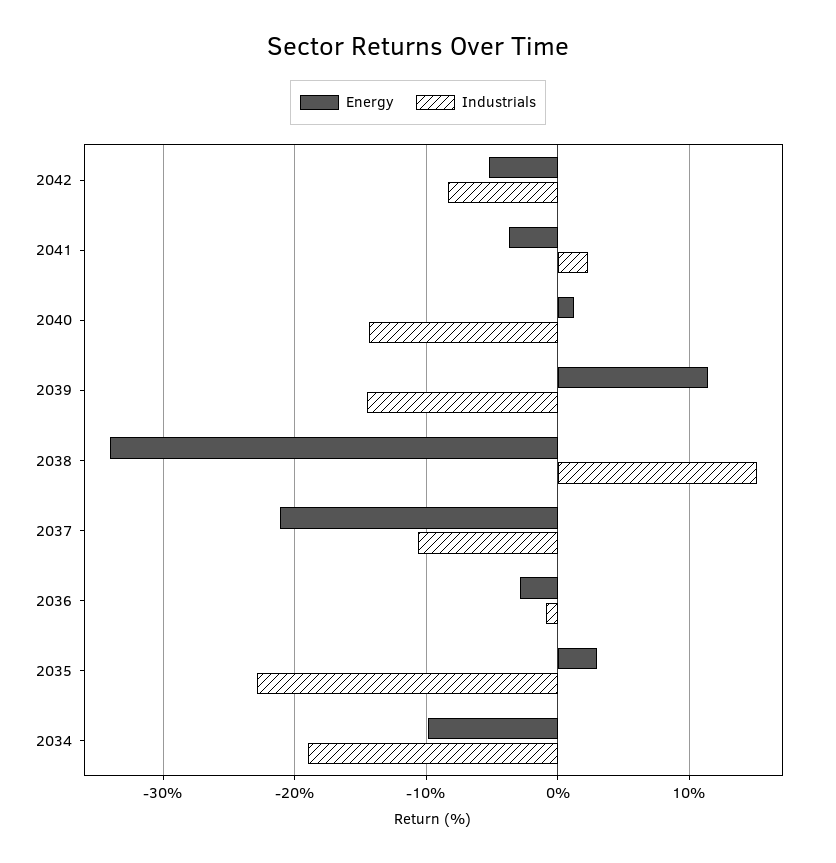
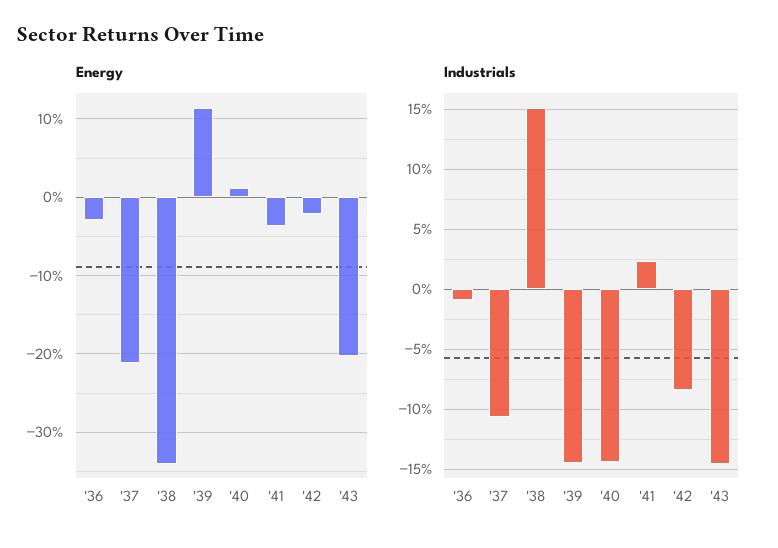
Energy, 2042: -5 -> -2
Energy, 2035: 3 -> none
Industrials, 2035: -23 -> none
Energy, 2034: -10 -> none
Industrials, 2034: -19 -> none
Energy, '43: none -> -20
Industrials, '43: none -> -14.5

